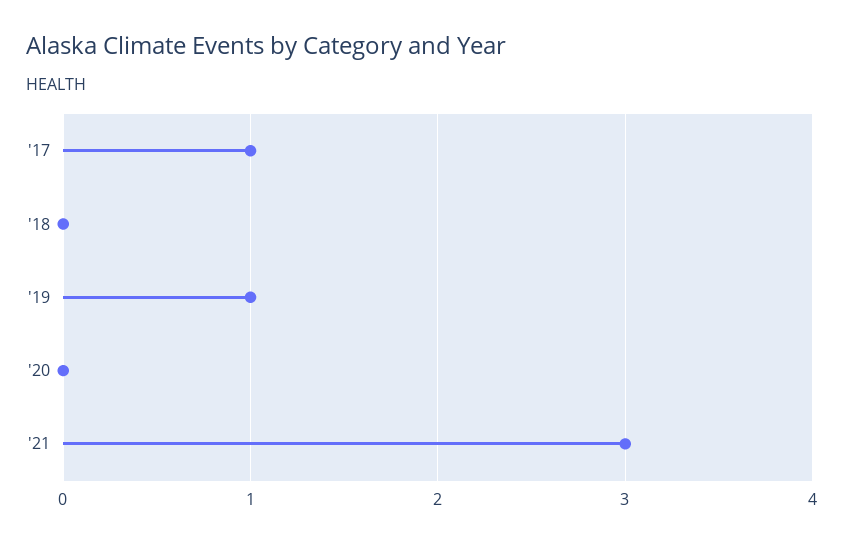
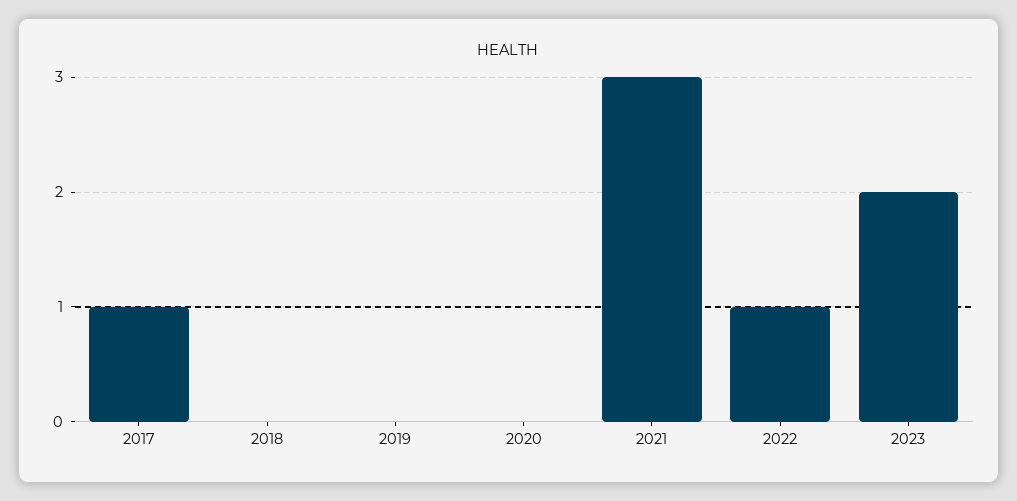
'19: 1 -> 0
2022: none -> 1
2023: none -> 2

